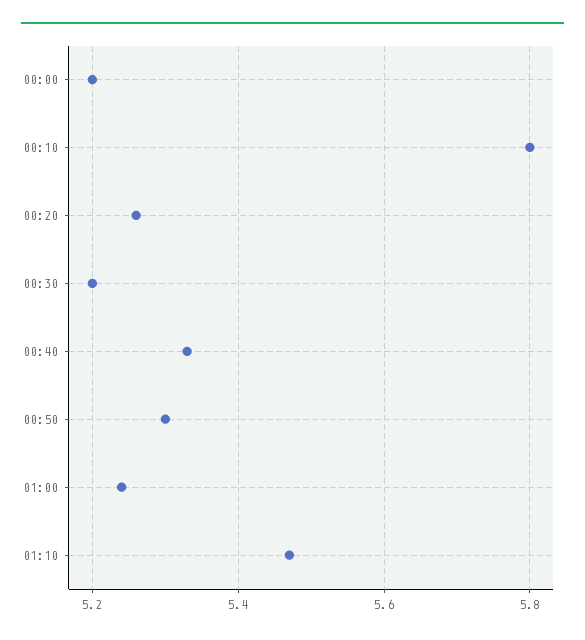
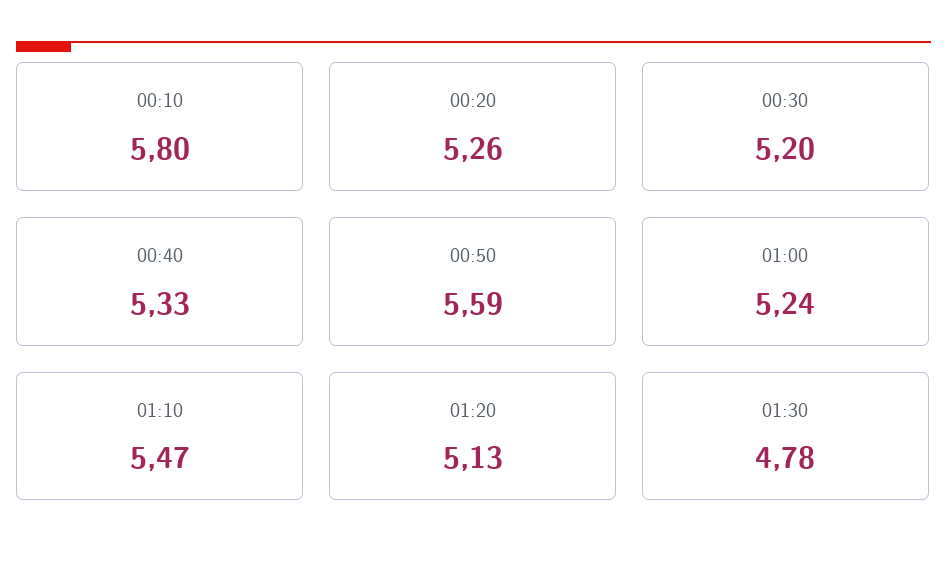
00:00: 5.2 -> none
00:50: 5.3 -> 5.59
01:20: none -> 5.13
01:30: none -> 4.78

